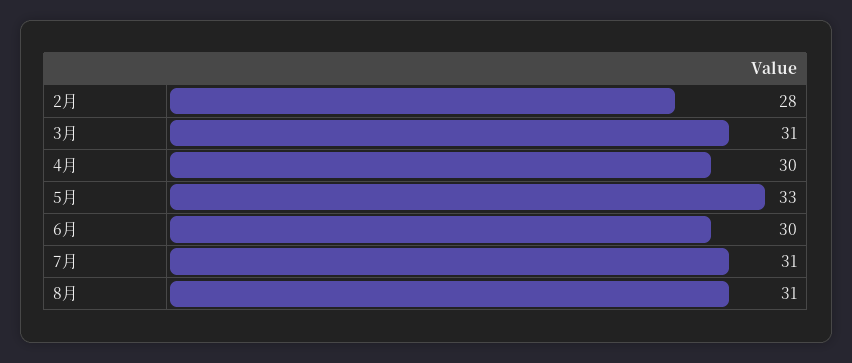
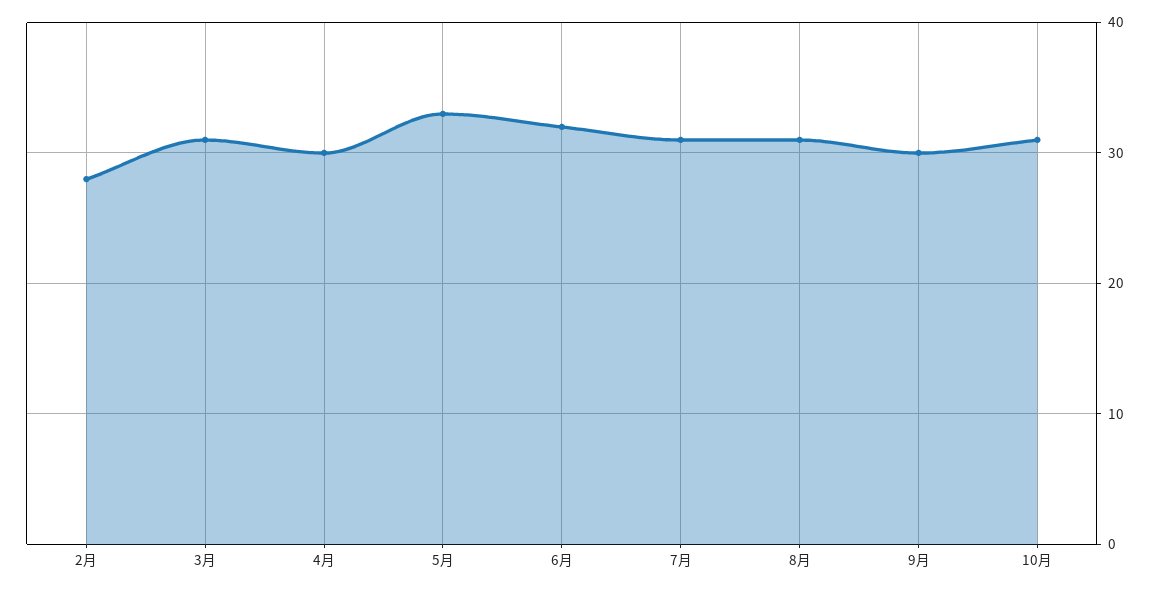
6月: 30 -> 32
9月: none -> 30
10月: none -> 31

